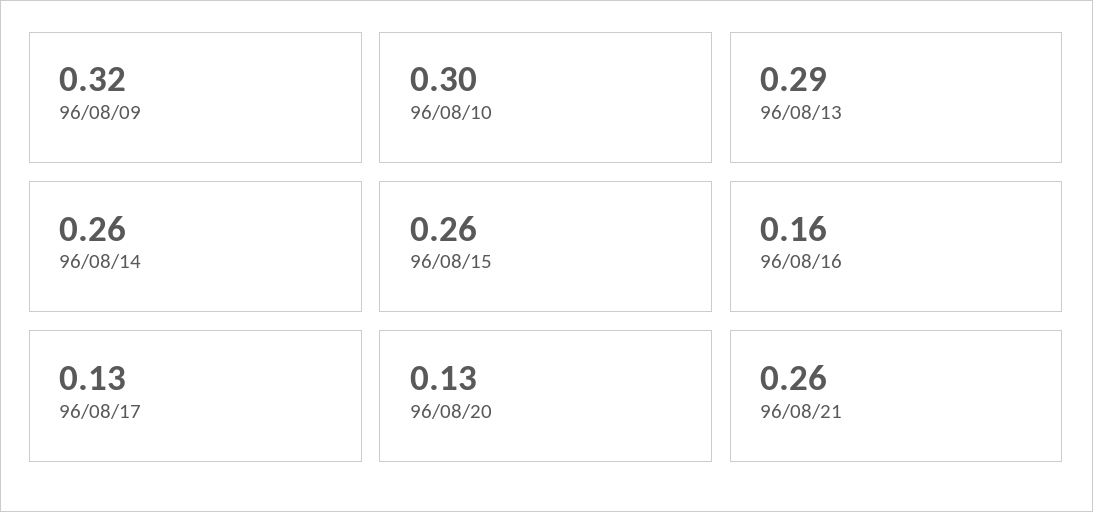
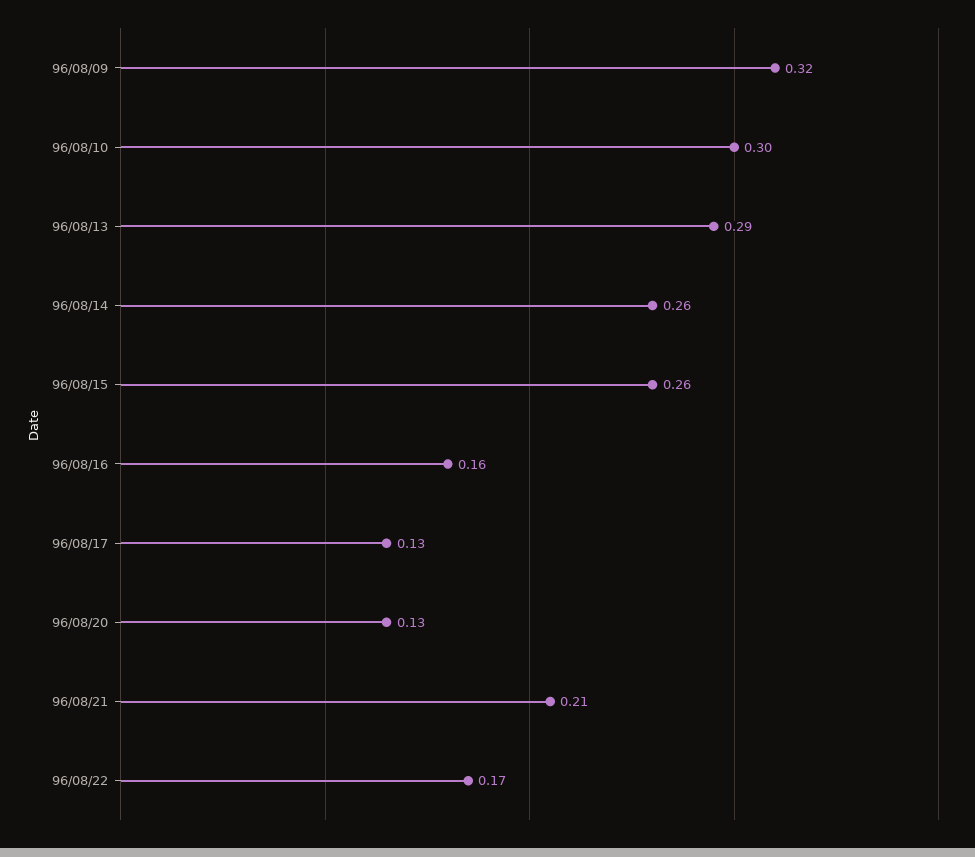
96/08/21: 0.26 -> 0.21
96/08/22: none -> 0.17

